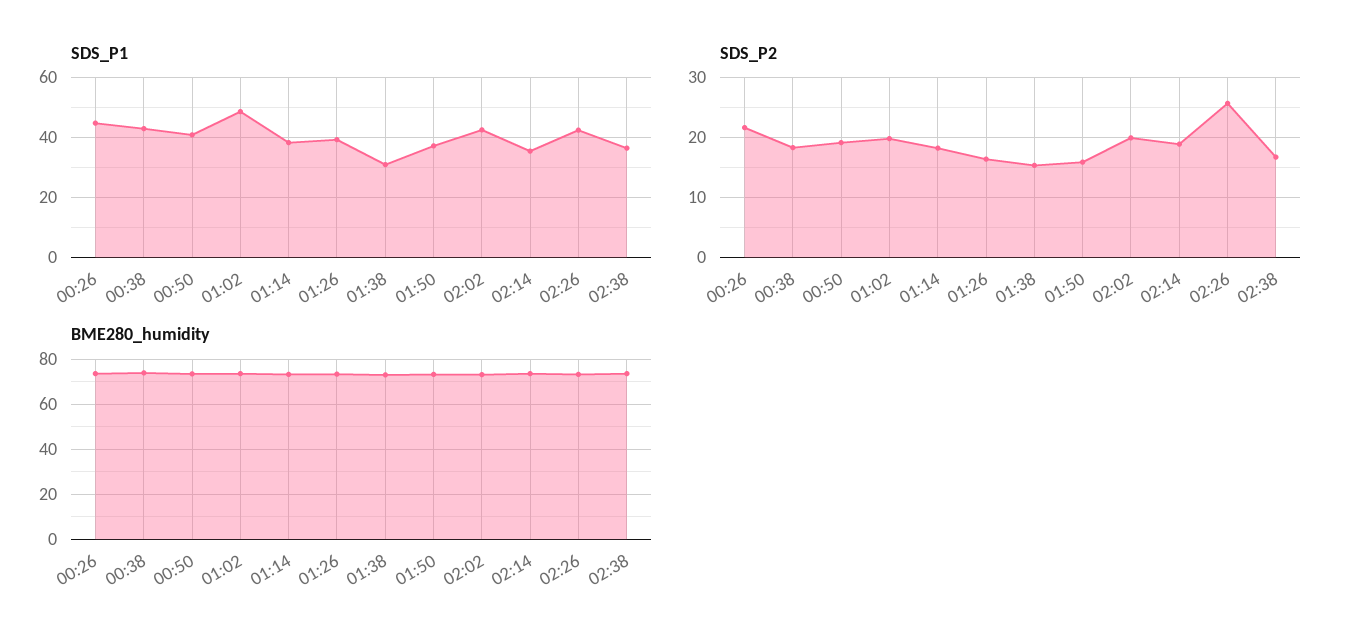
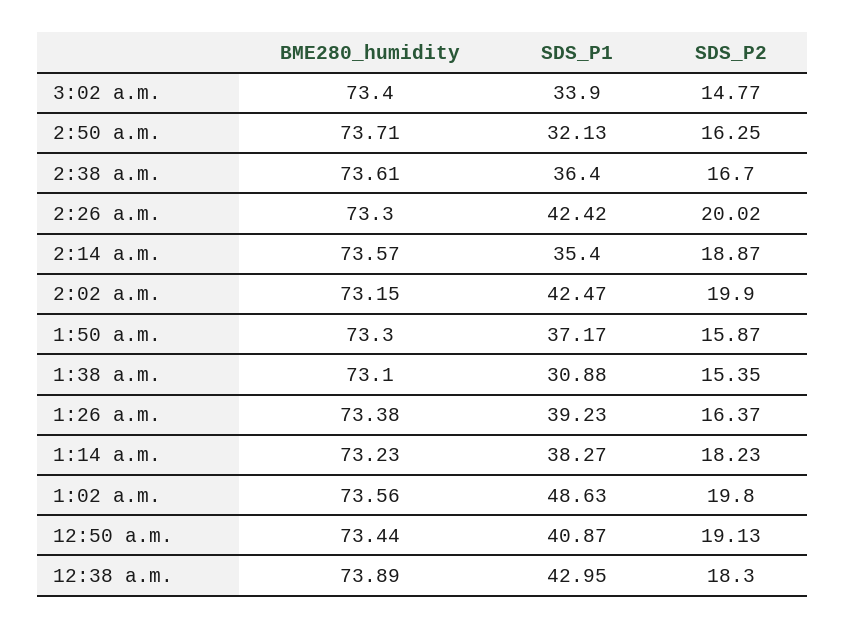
SDS_P1, 00:26: 45 -> none
SDS_P2, 00:26: 22 -> none
SDS_P2, 02:26: 26 -> 20.02
BME280_humidity, 00:26: 75 -> none
BME280_humidity, 3:02 a.m.: none -> 73.4
SDS_P1, 3:02 a.m.: none -> 33.9
SDS_P2, 3:02 a.m.: none -> 14.77
BME280_humidity, 2:50 a.m.: none -> 73.71
SDS_P1, 2:50 a.m.: none -> 32.13
SDS_P2, 2:50 a.m.: none -> 16.25

